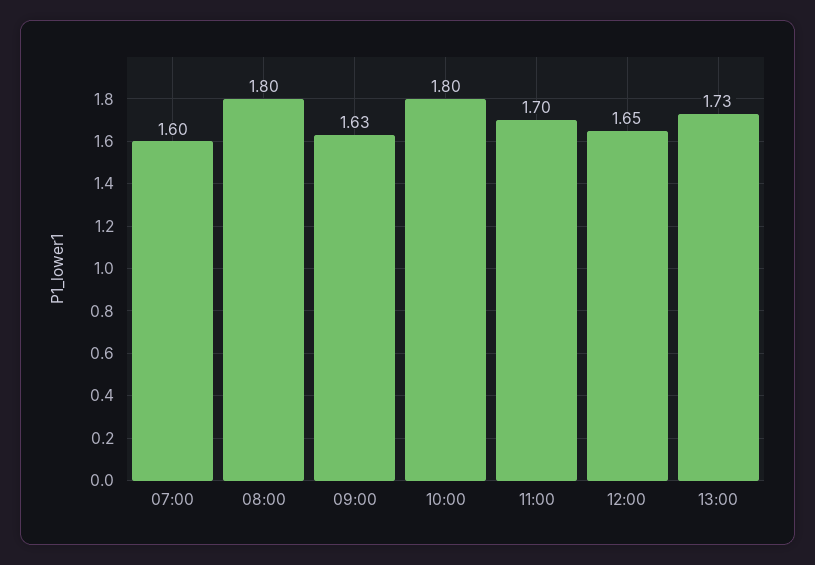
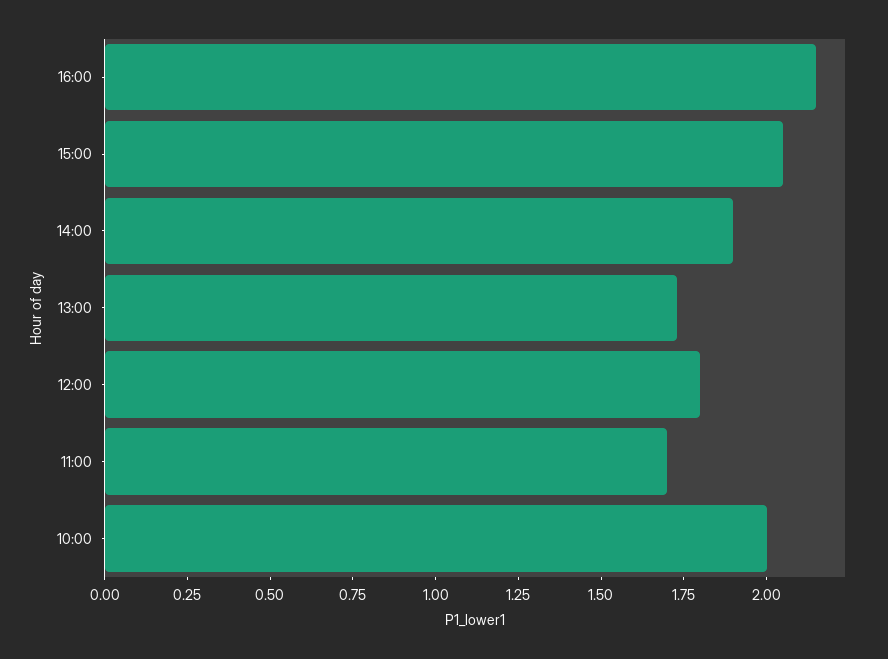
07:00: 1.6 -> none
08:00: 1.8 -> none
09:00: 1.63 -> none
10:00: 1.8 -> 2
12:00: 1.65 -> 1.8
16:00: none -> 2.15
15:00: none -> 2.05
14:00: none -> 1.9

